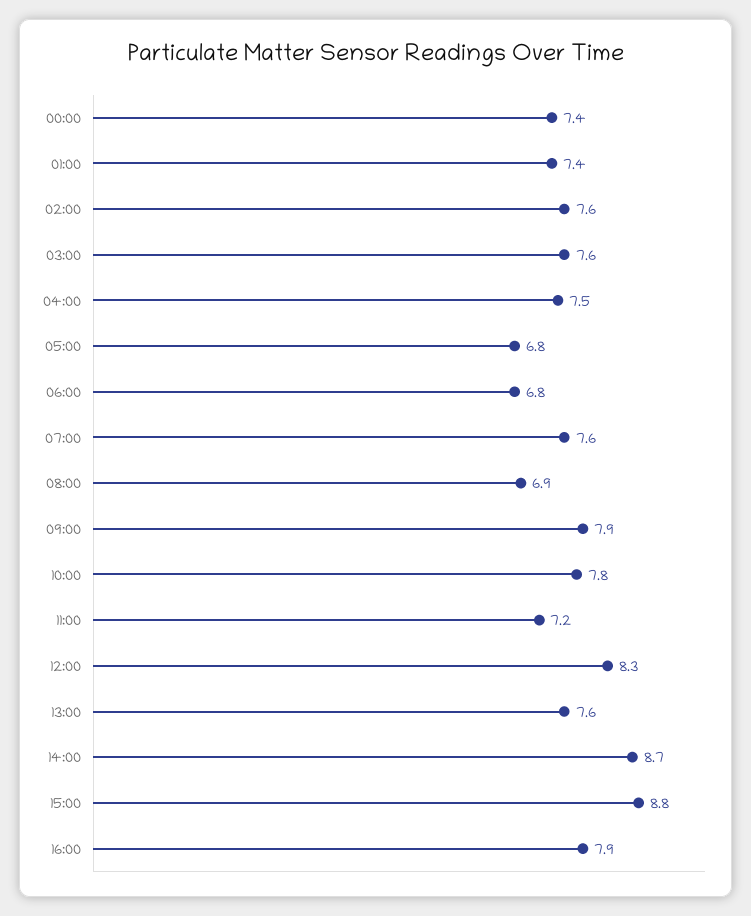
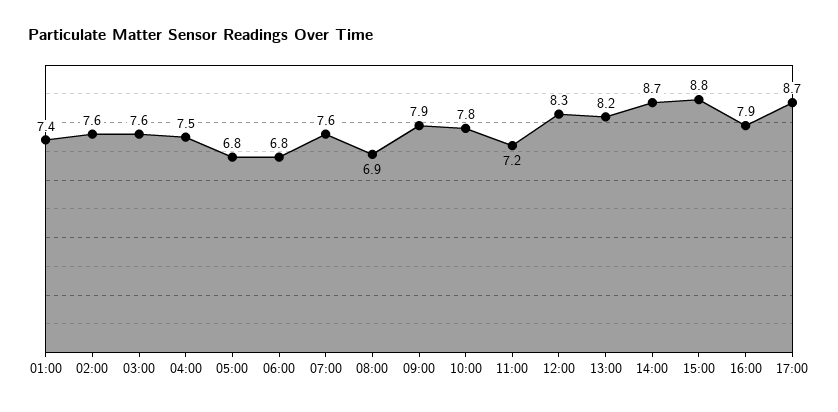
00:00: 7.4 -> none
13:00: 7.6 -> 8.2
17:00: none -> 8.7

